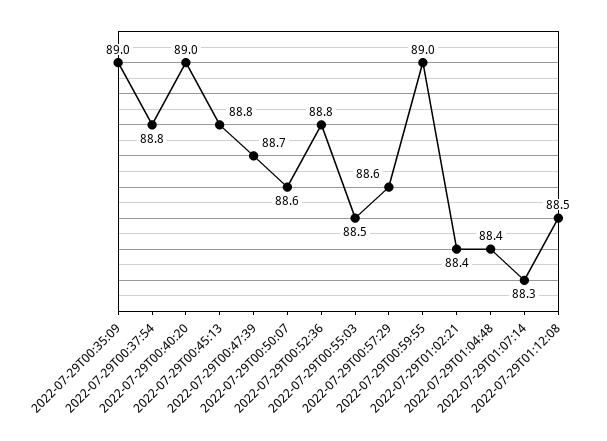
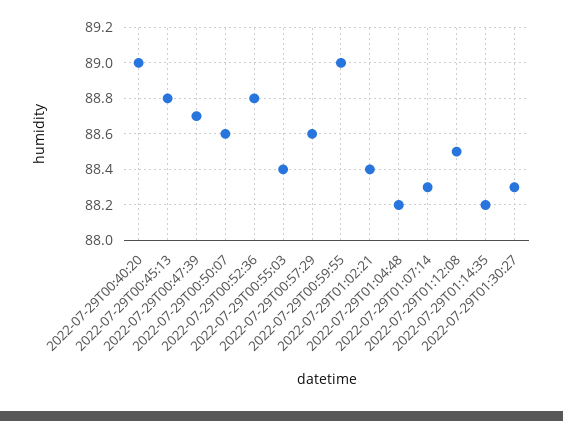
2022-07-29T00:35:09: 89 -> none
2022-07-29T00:37:54: 88.8 -> none
2022-07-29T00:55:03: 88.5 -> 88.4
2022-07-29T01:04:48: 88.4 -> 88.2
2022-07-29T01:14:35: none -> 88.2
2022-07-29T01:30:27: none -> 88.3

